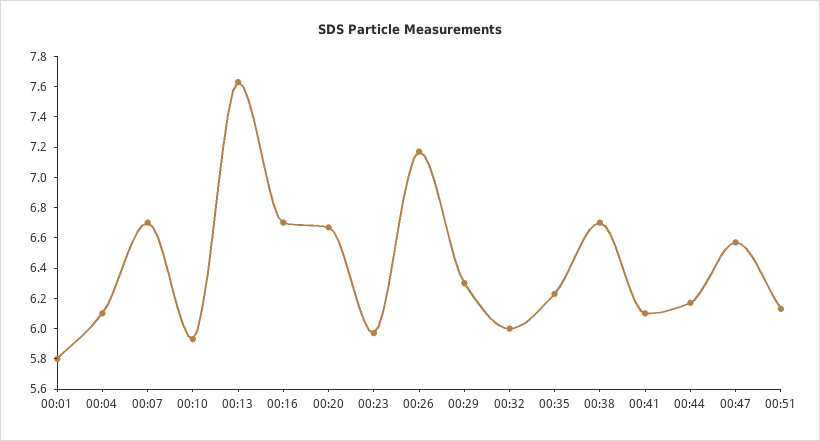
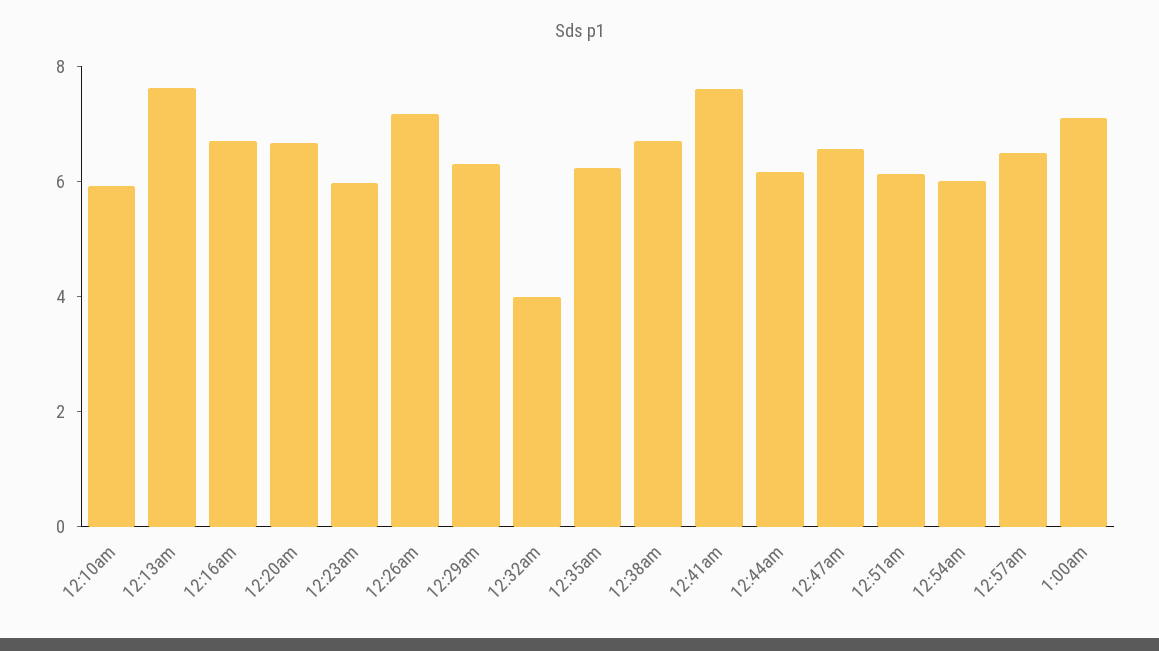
00:01: 5.8 -> none
00:04: 6.1 -> none
00:07: 6.7 -> none
00:32: 6 -> 4
00:41: 6.1 -> 7.5
12:54am: none -> 6
12:57am: none -> 6.5
1:00am: none -> 7

